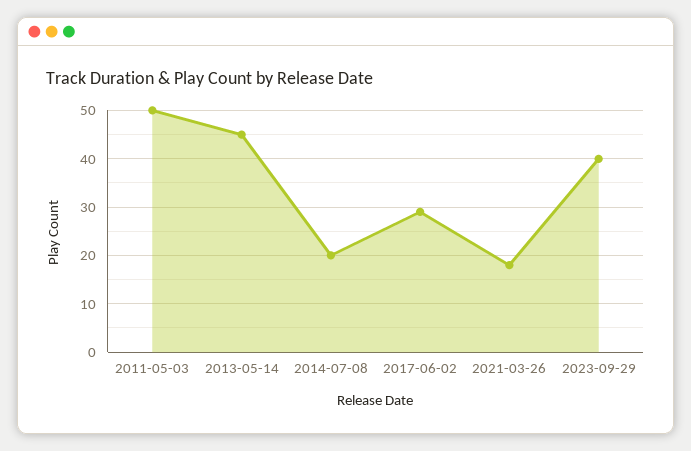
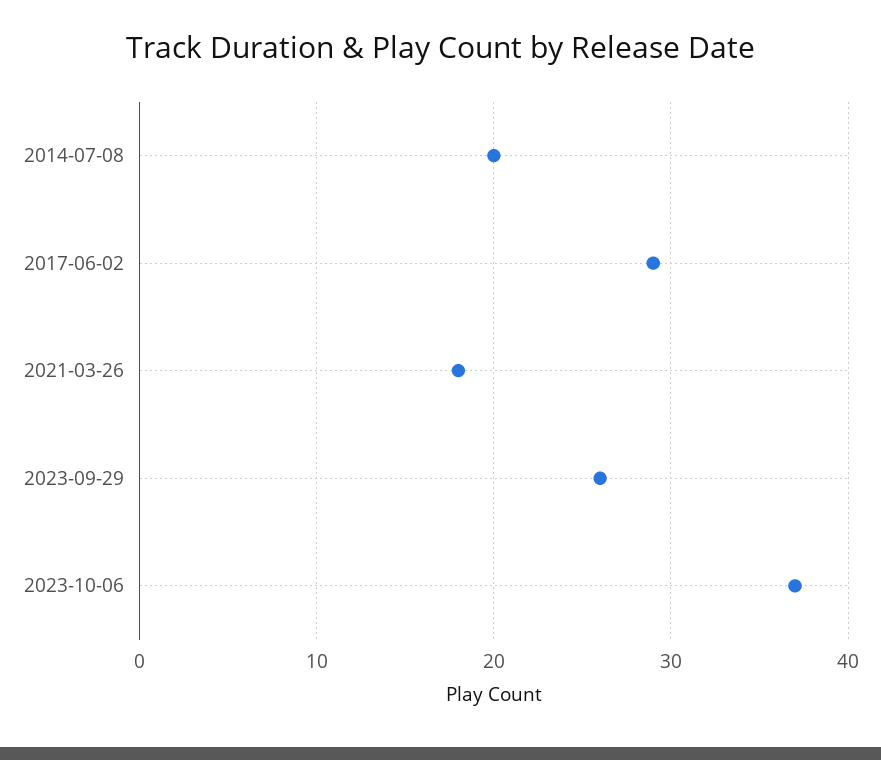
2011-05-03: 50 -> none
2013-05-14: 45 -> none
2023-09-29: 40 -> 26
2023-10-06: none -> 37

